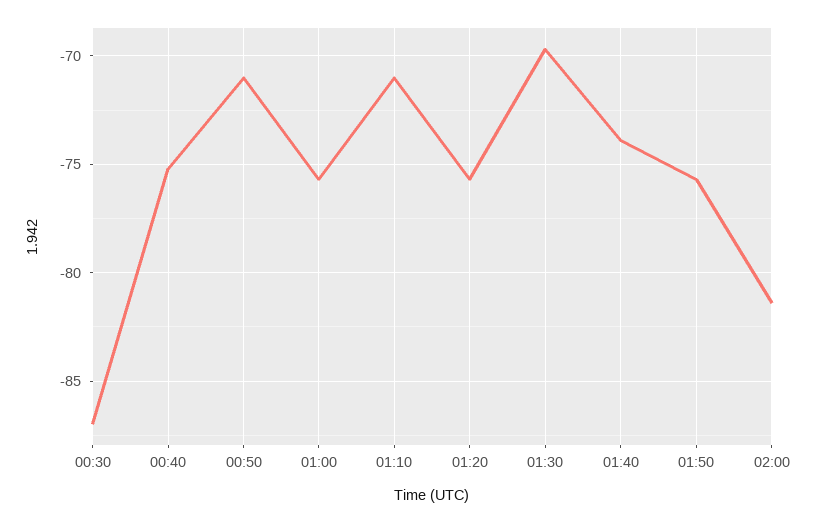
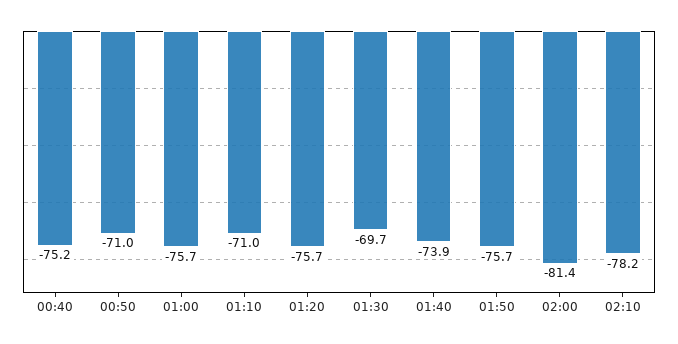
00:30: -87 -> none
02:10: none -> -78.2

